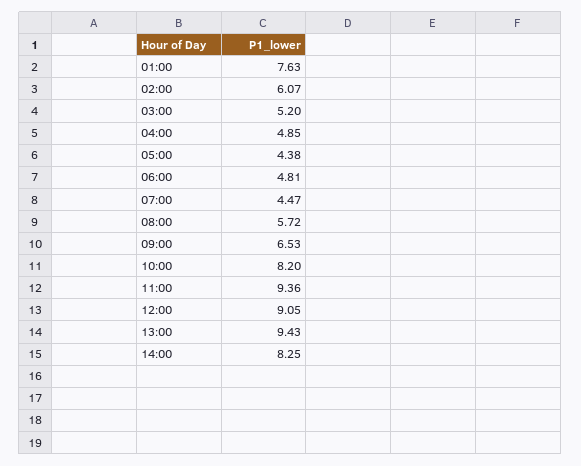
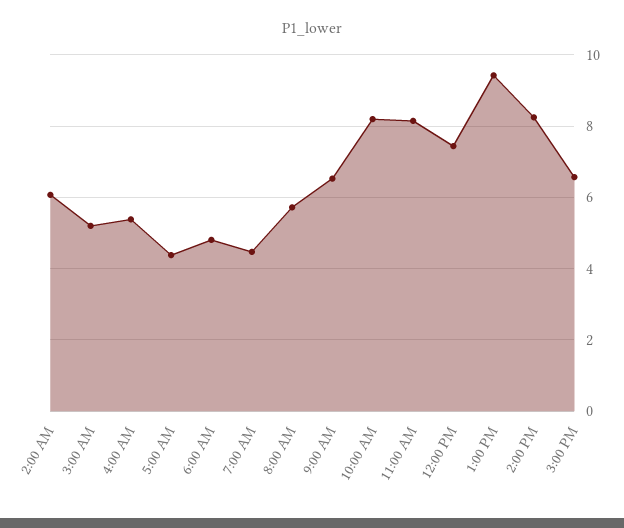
01:00: 7.63 -> none
04:00: 4.85 -> 5.4
11:00: 9.36 -> 8.2
12:00: 9.05 -> 7.4
3:00 PM: none -> 6.6

